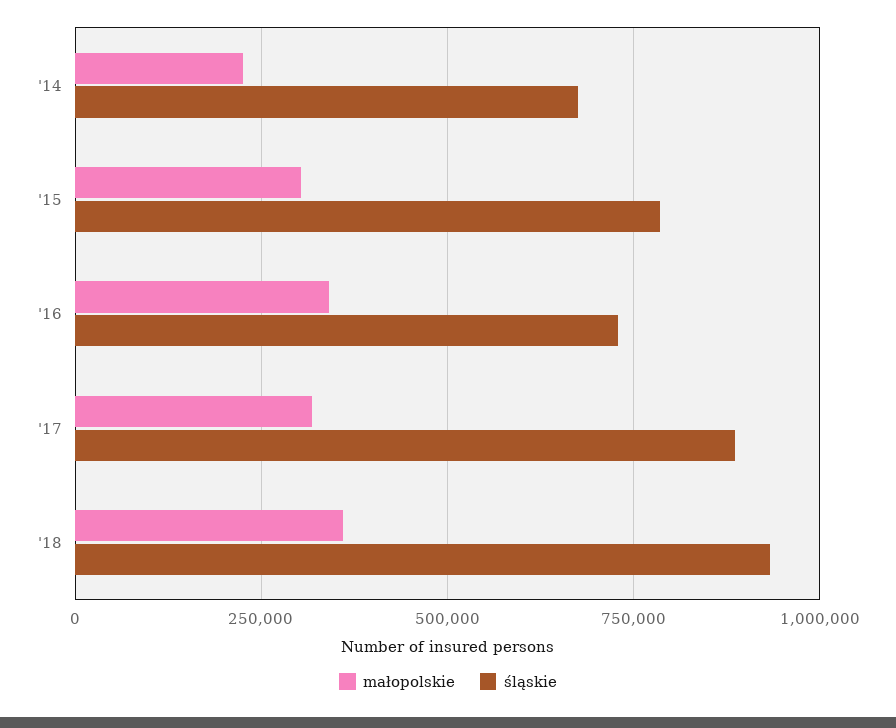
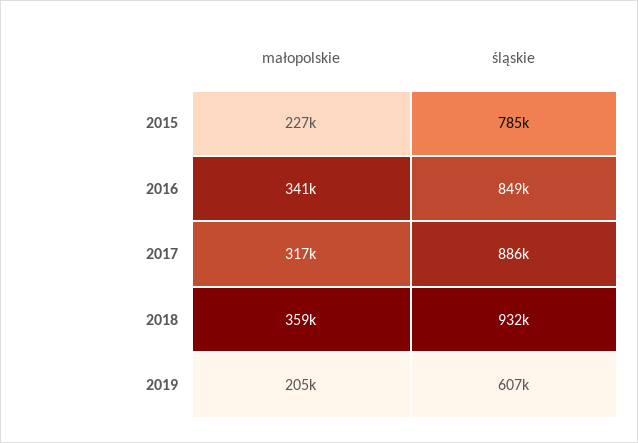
małopolskie, '14: 225000 -> none
śląskie, '14: 675000 -> none
małopolskie, '15: 300000 -> 227000
śląskie, '16: 725000 -> 849000
małopolskie, 2019: none -> 205000
śląskie, 2019: none -> 607000

